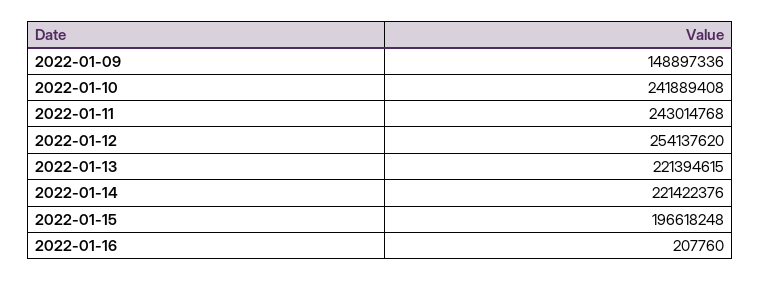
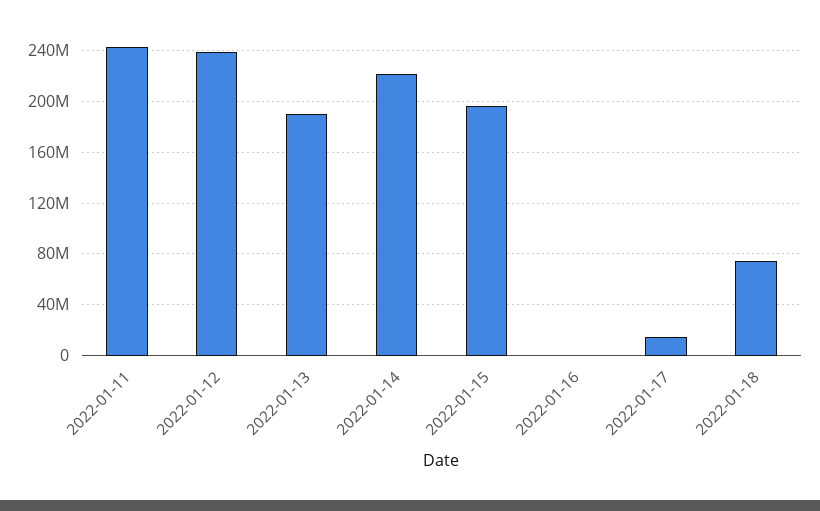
2022-01-09: 148897336 -> none
2022-01-10: 241889408 -> none
2022-01-12: 254137620 -> 240000000
2022-01-13: 221394615 -> 190000000
2022-01-17: none -> 15000000
2022-01-18: none -> 75000000

